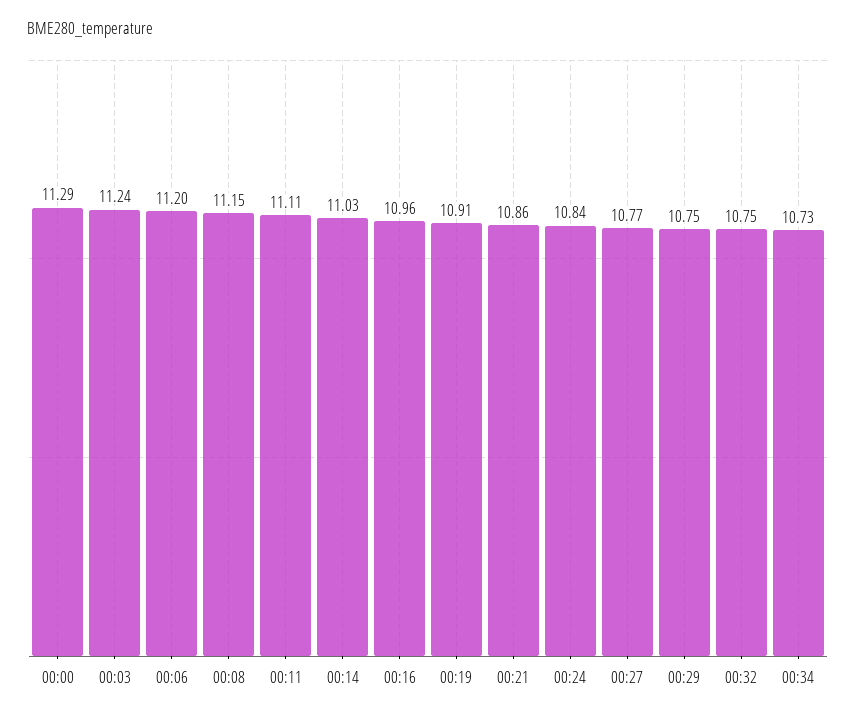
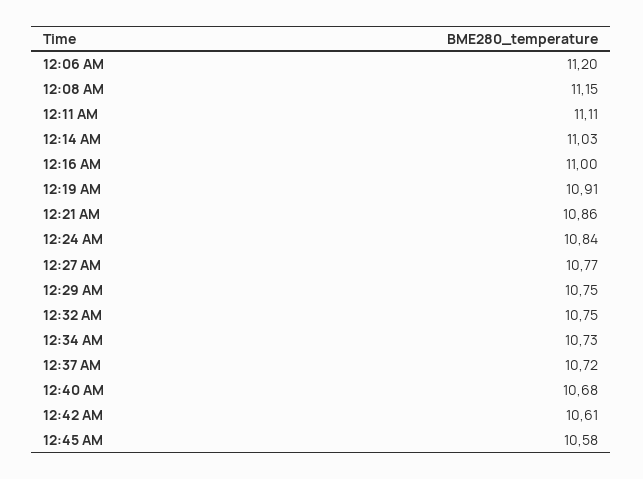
00:00: 11.29 -> none
00:03: 11.24 -> none
00:16: 10.96 -> 11
12:37 AM: none -> 10.72
12:40 AM: none -> 10.68
12:42 AM: none -> 10.61
12:45 AM: none -> 10.58

